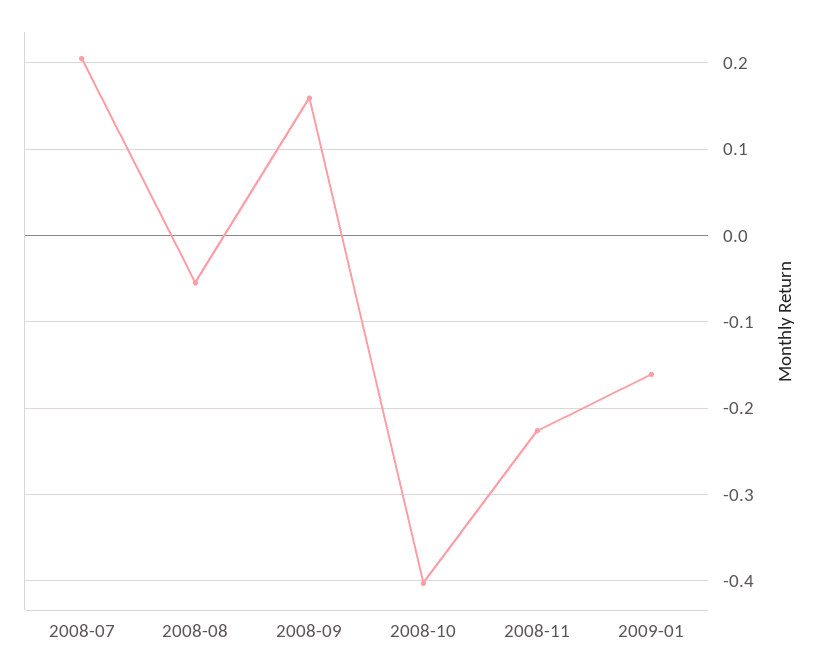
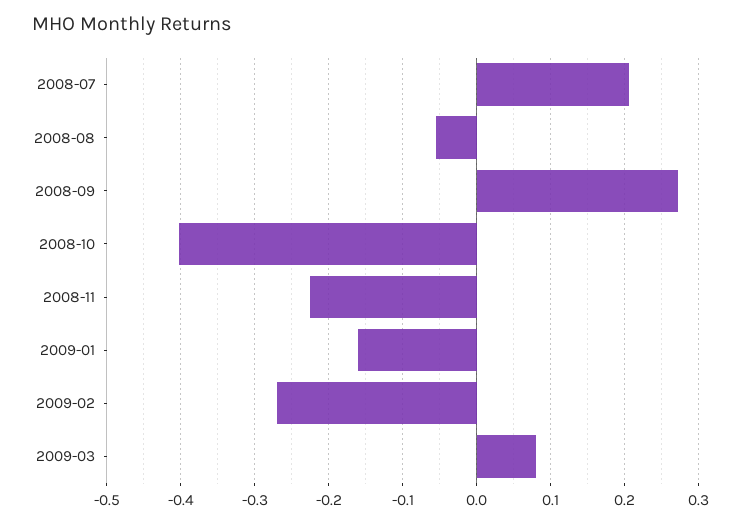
2008-09: 0.16 -> 0.27
2009-02: none -> -0.27
2009-03: none -> 0.08

